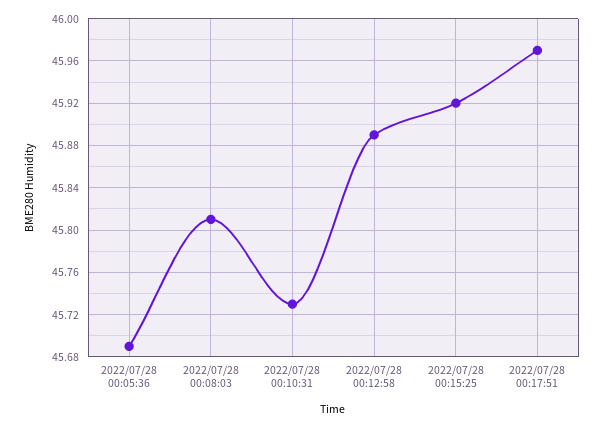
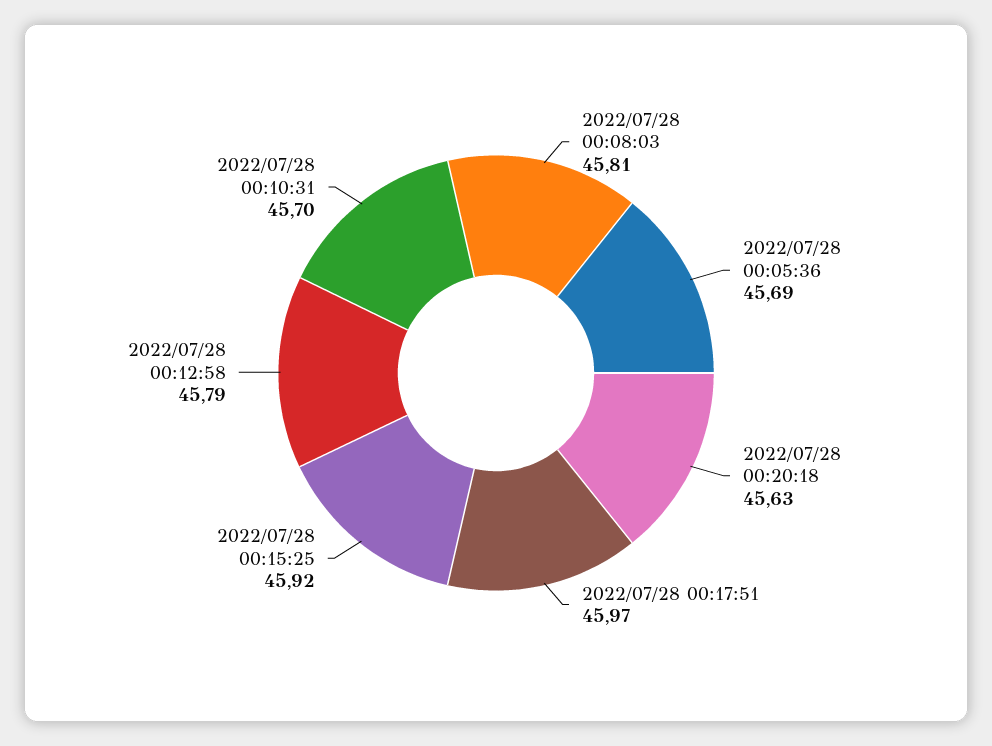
2022/07/28 00:10:31: 45.73 -> 45.7
2022/07/28 00:12:58: 45.89 -> 45.79
2022/07/28 00:20:18: none -> 45.63

